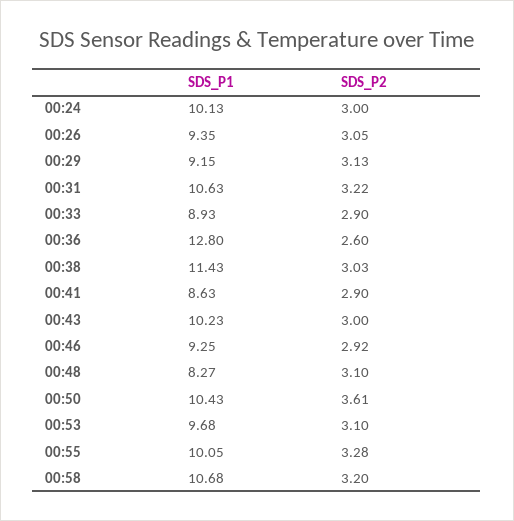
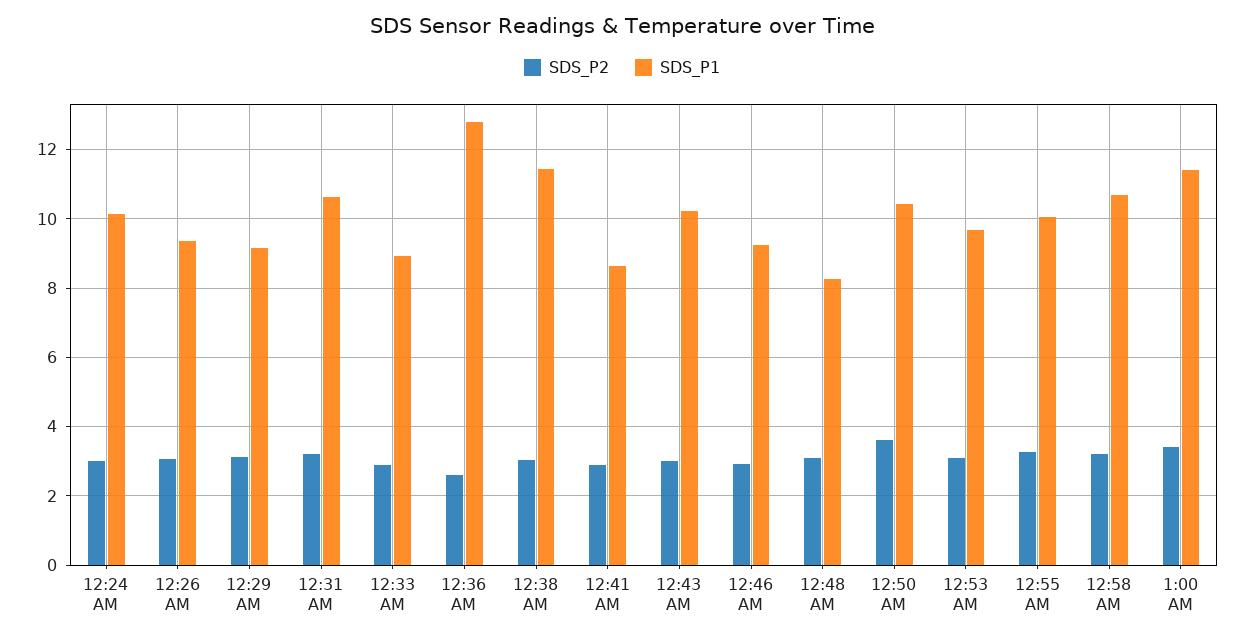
SDS_P2, 1:00 AM: none -> 3.4
SDS_P1, 1:00 AM: none -> 11.4

